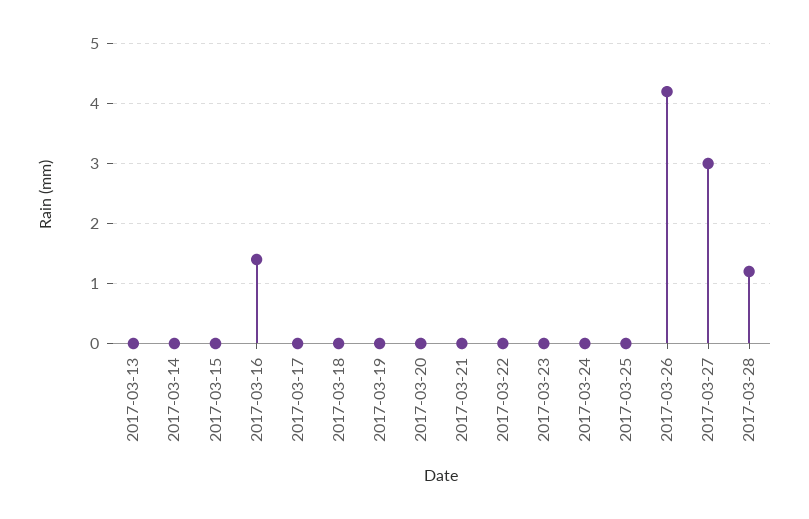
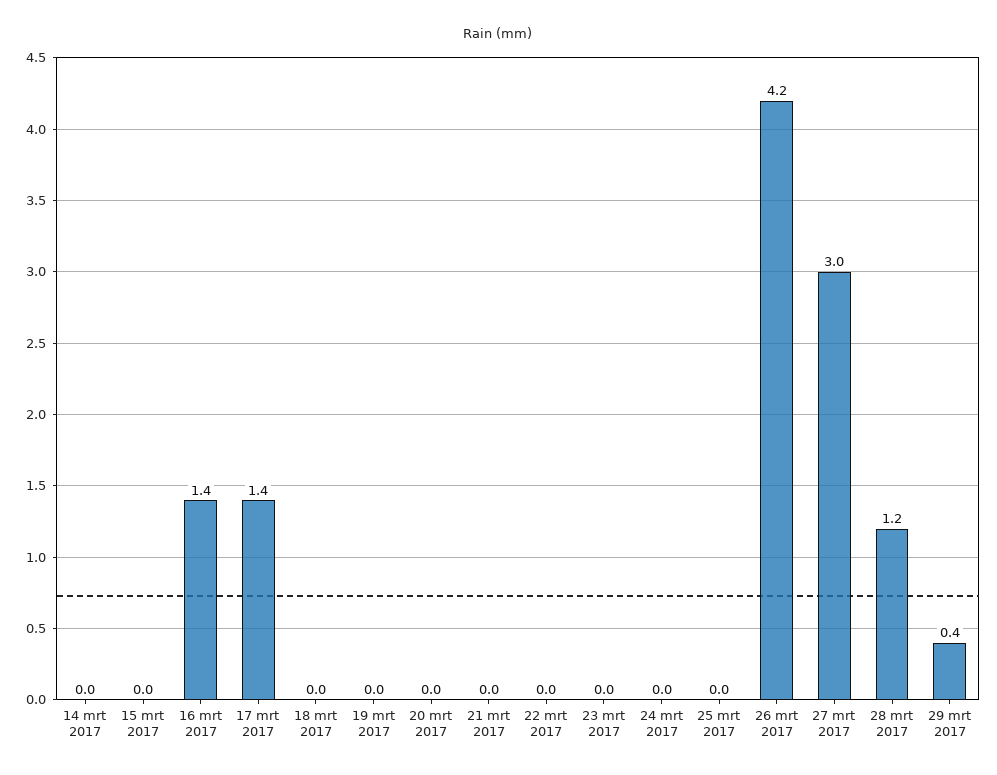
2017-03-13: 0 -> none
2017-03-17: 0 -> 1.4
29 mrt 2017: none -> 0.4

